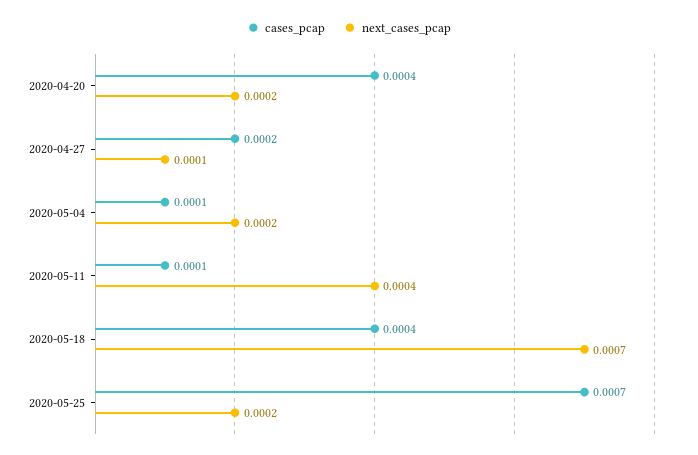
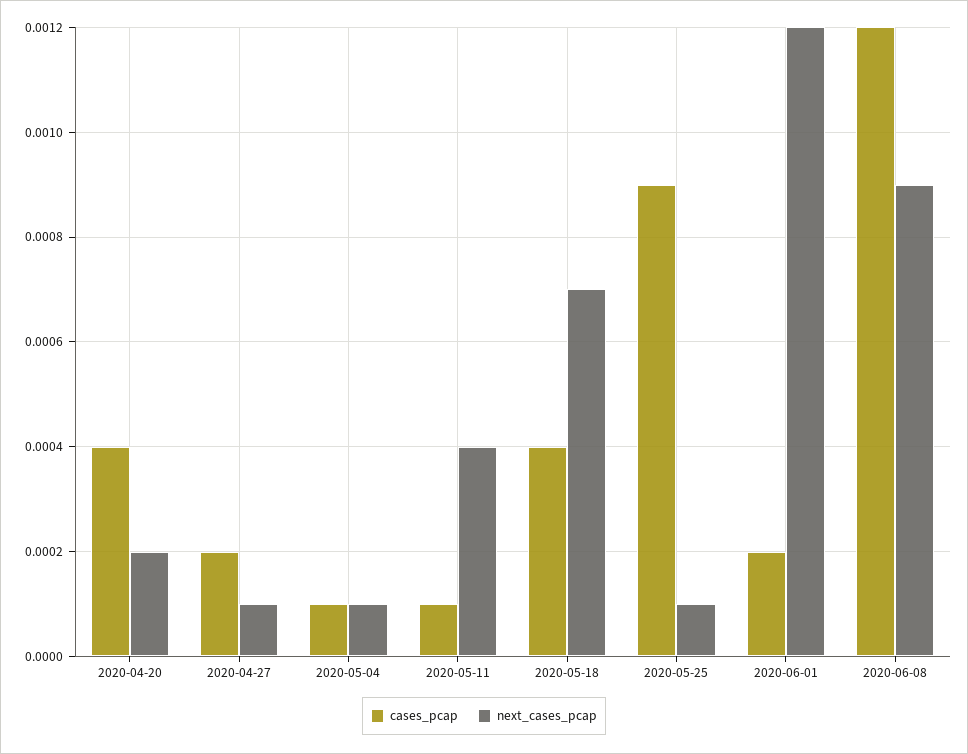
next_cases_pcap, 2020-05-04: 0.0002 -> 0.0001
cases_pcap, 2020-05-25: 0.0007 -> 0.0009
next_cases_pcap, 2020-05-25: 0.0002 -> 0.0001
cases_pcap, 2020-06-01: none -> 0.0002
next_cases_pcap, 2020-06-01: none -> 0.0012
cases_pcap, 2020-06-08: none -> 0.0012
next_cases_pcap, 2020-06-08: none -> 0.0009

